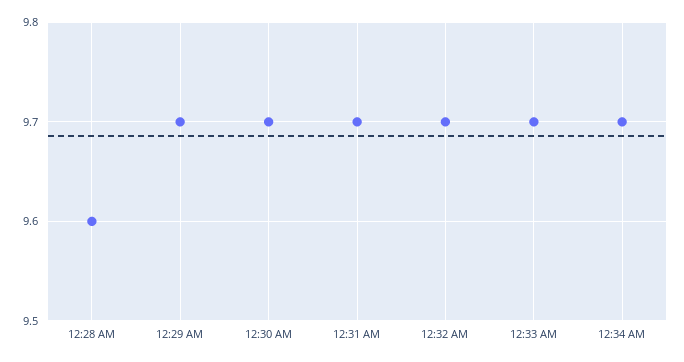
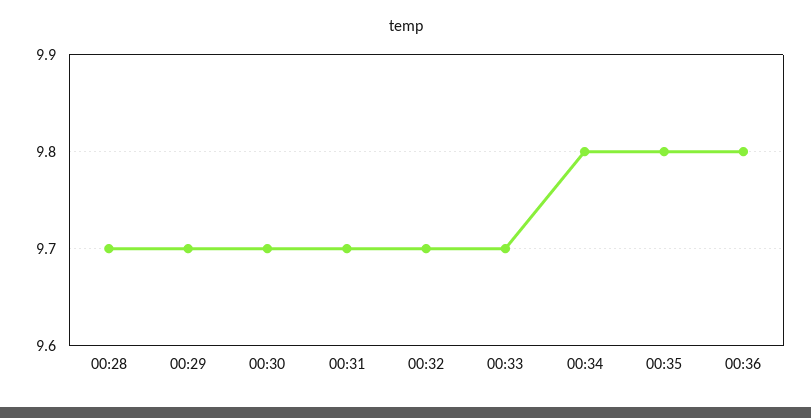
12:28 AM: 9.6 -> 9.7
12:34 AM: 9.7 -> 9.8
00:35: none -> 9.8
00:36: none -> 9.8

